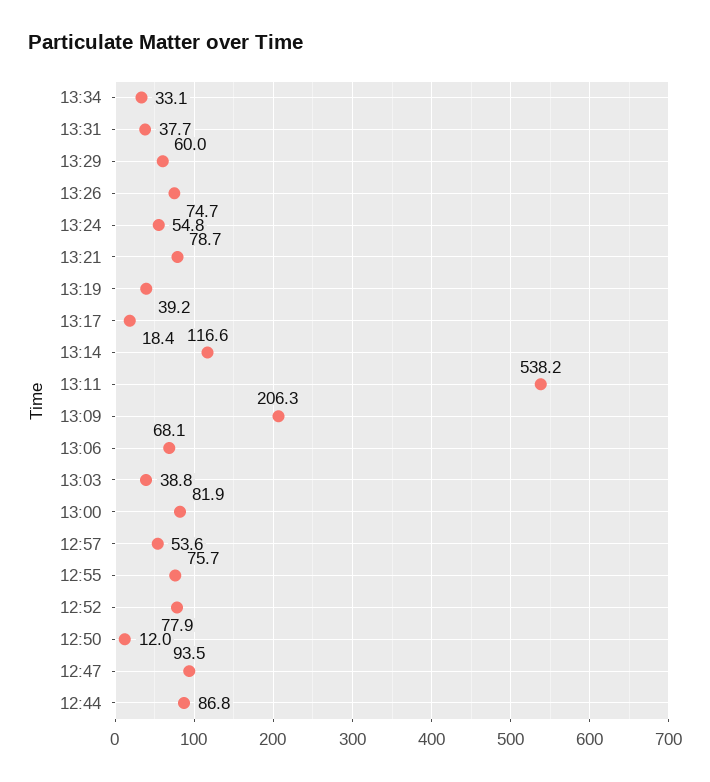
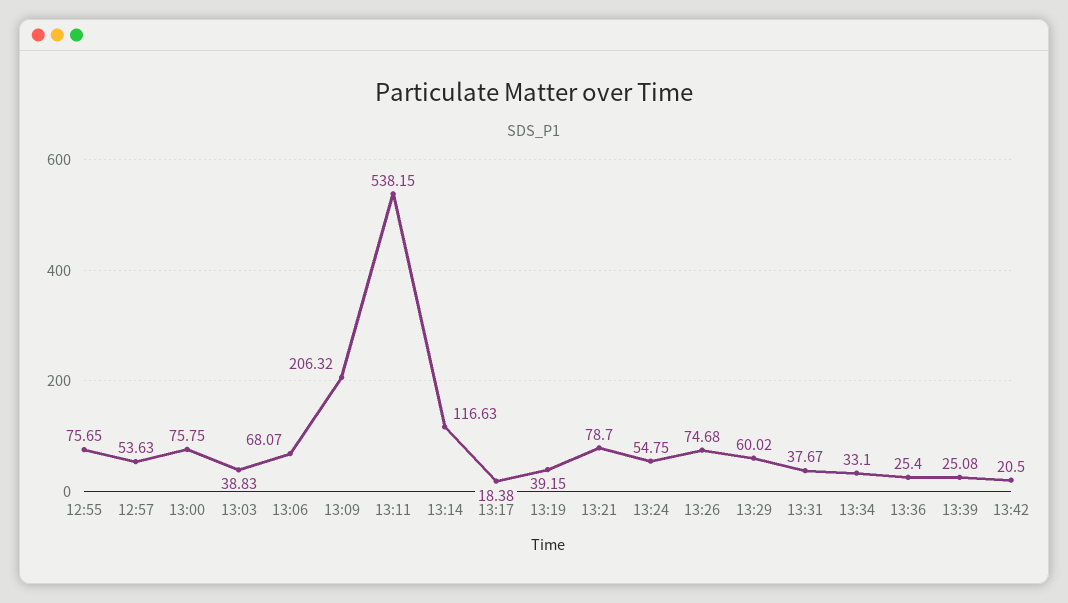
13:00: 81.9 -> 75.75
12:52: 77.9 -> none
12:50: 12 -> none
12:47: 93.5 -> none
12:44: 86.8 -> none
13:36: none -> 25.4
13:39: none -> 25.08
13:42: none -> 20.5

